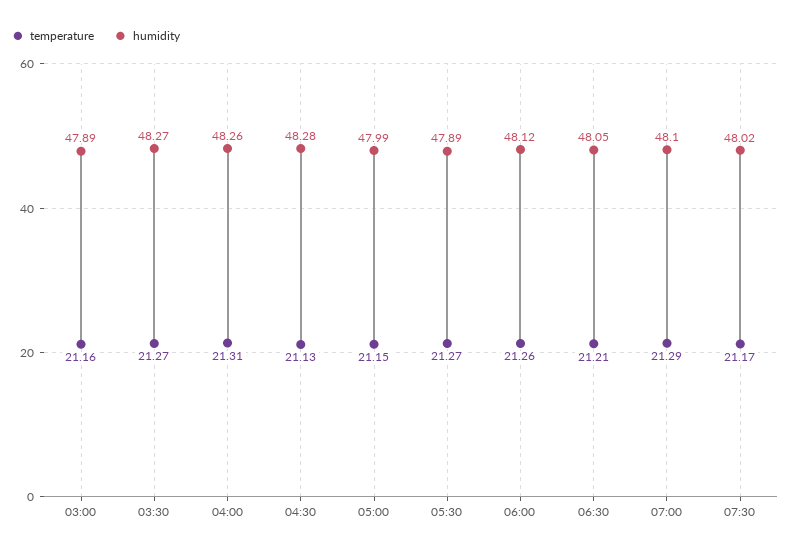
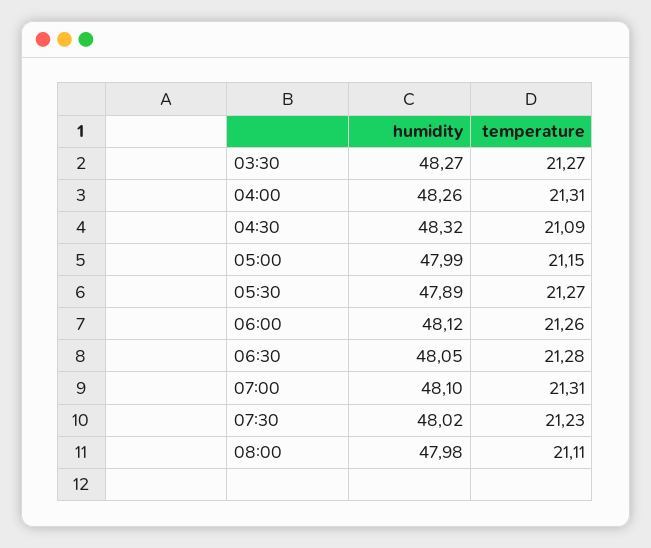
temperature, 03:00: 21.16 -> none
humidity, 03:00: 47.89 -> none
temperature, 04:30: 21.13 -> 21.09
humidity, 04:30: 48.28 -> 48.32
temperature, 06:30: 21.21 -> 21.28
temperature, 07:00: 21.29 -> 21.31
temperature, 07:30: 21.17 -> 21.23
humidity, 08:00: none -> 47.98
temperature, 08:00: none -> 21.11

